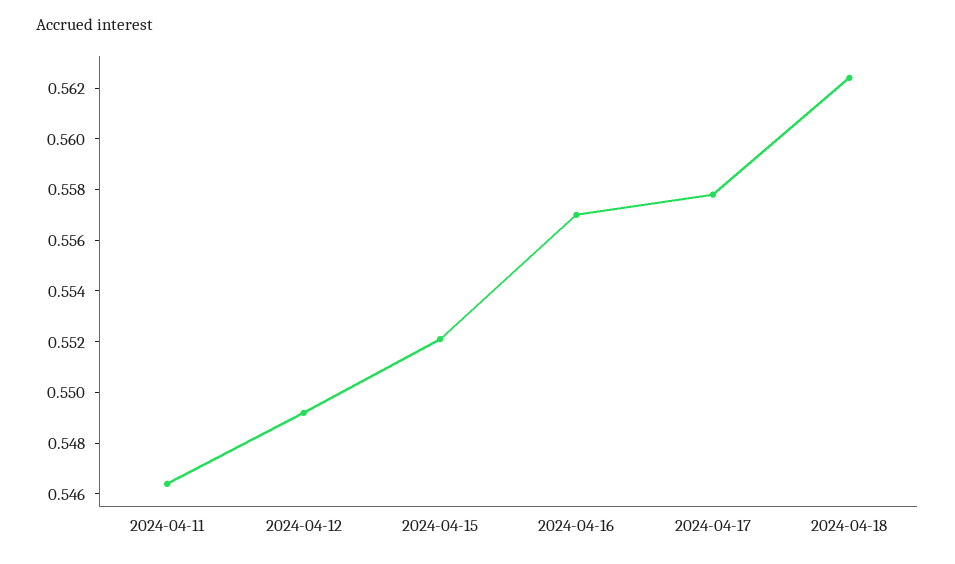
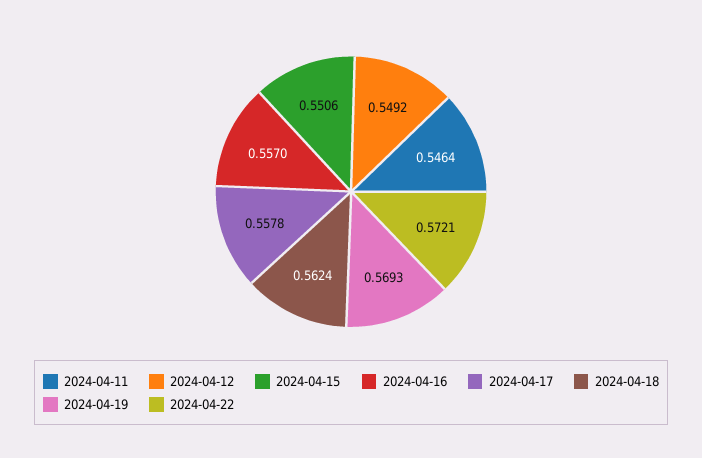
2024-04-15: 0.552 -> 0.5506
2024-04-19: none -> 0.5693
2024-04-22: none -> 0.5721

